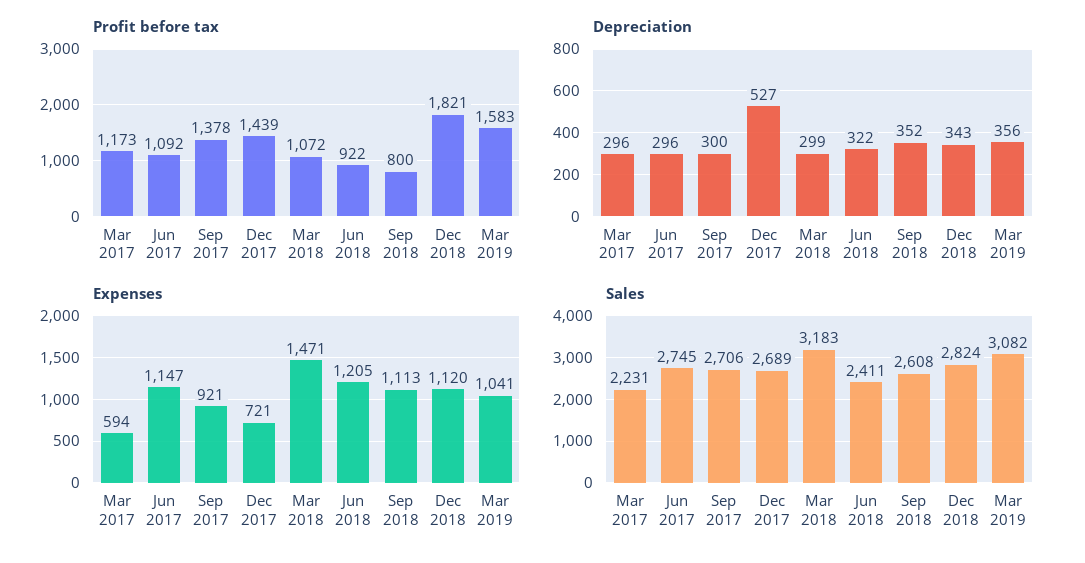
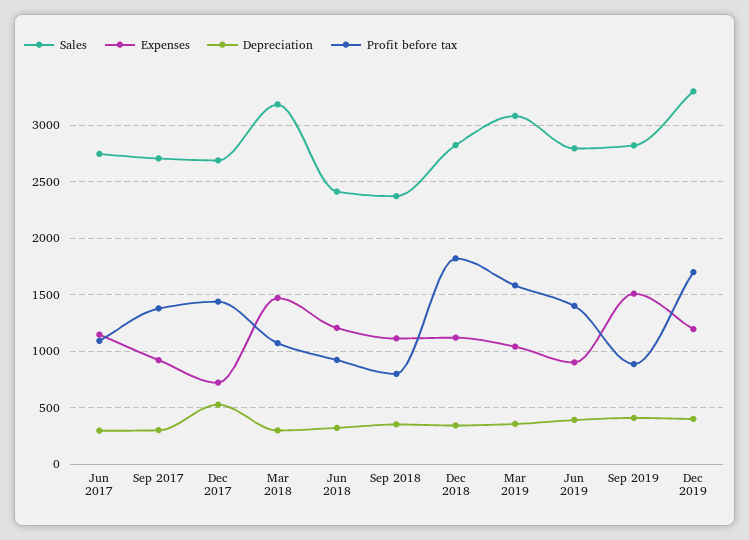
Profit before tax, Mar 2017: 1173 -> none
Depreciation, Mar 2017: 296 -> none
Expenses, Mar 2017: 594 -> none
Sales, Mar 2017: 2231 -> none
Sales, Sep 2018: 2608 -> 2400
Sales, Jun 2019: none -> 2800
Expenses, Jun 2019: none -> 900
Depreciation, Jun 2019: none -> 400
Profit before tax, Jun 2019: none -> 1400
Sales, Sep 2019: none -> 2800
Expenses, Sep 2019: none -> 1500
Depreciation, Sep 2019: none -> 400
Profit before tax, Sep 2019: none -> 900
Sales, Dec 2019: none -> 3300
Expenses, Dec 2019: none -> 1200
Depreciation, Dec 2019: none -> 400
Profit before tax, Dec 2019: none -> 1700

